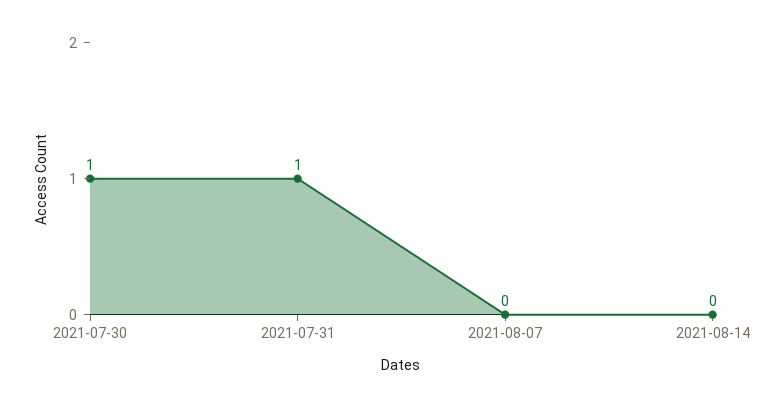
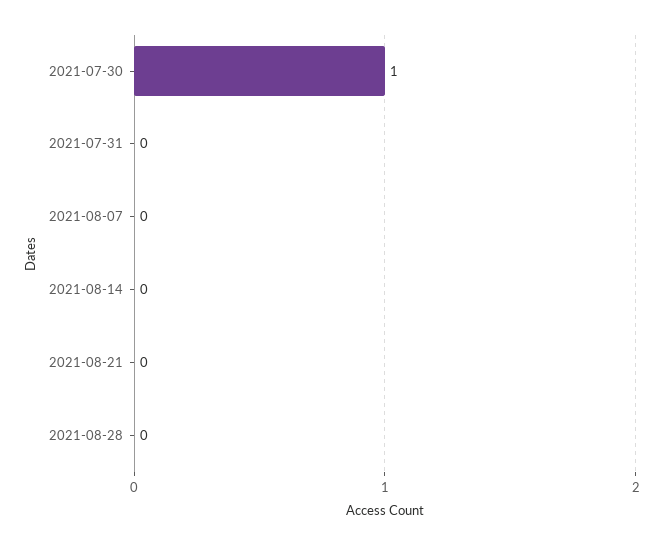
2021-07-31: 1 -> 0
2021-08-21: none -> 0
2021-08-28: none -> 0

